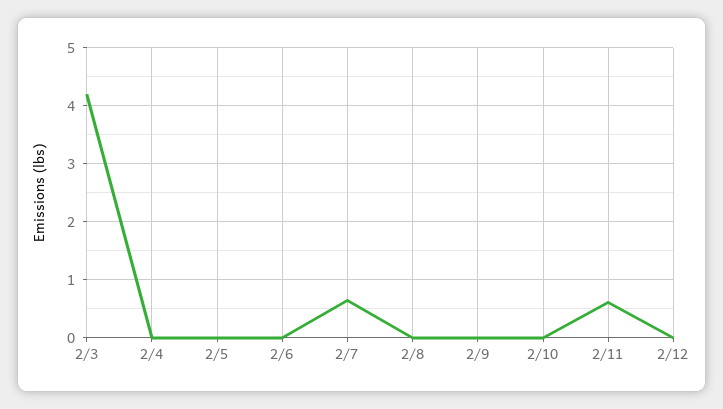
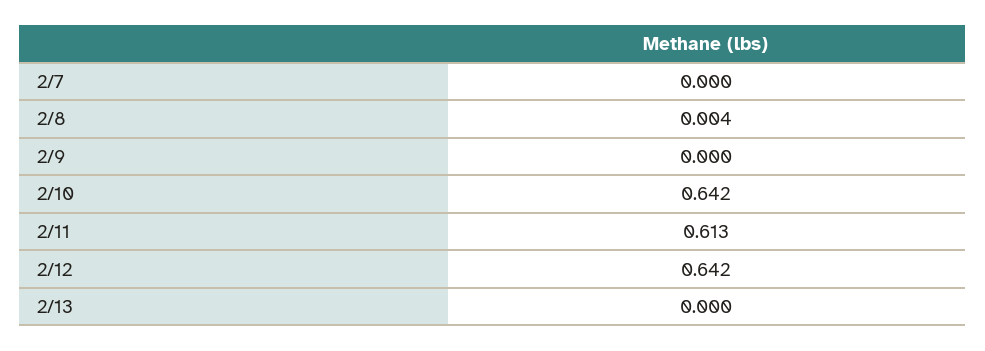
2/3: 4.2 -> none
2/4: 0 -> none
2/5: 0 -> none
2/6: 0 -> none
2/7: 0.6 -> 0
2/10: 0 -> 0.642
2/12: 0 -> 0.642
2/13: none -> 0

